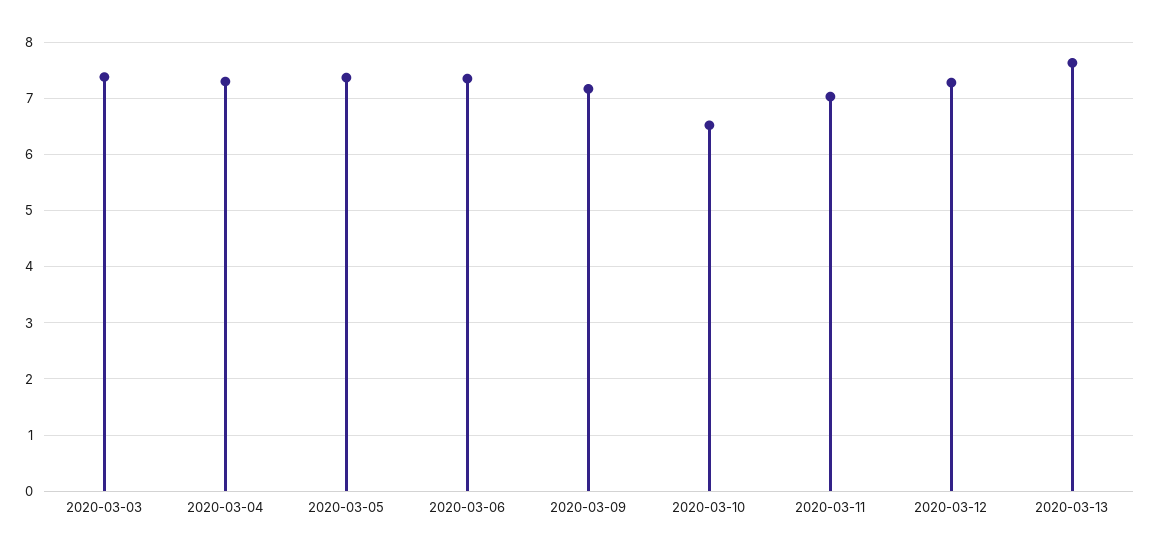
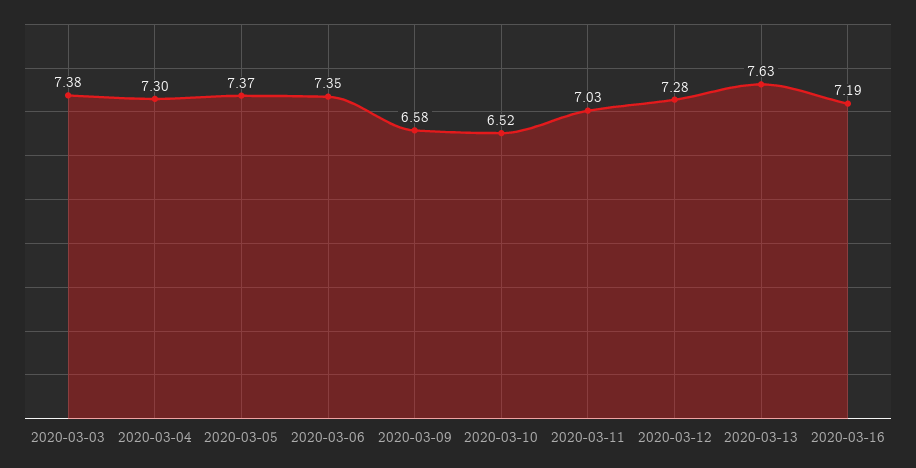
2020-03-09: 7.2 -> 6.58
2020-03-16: none -> 7.19

